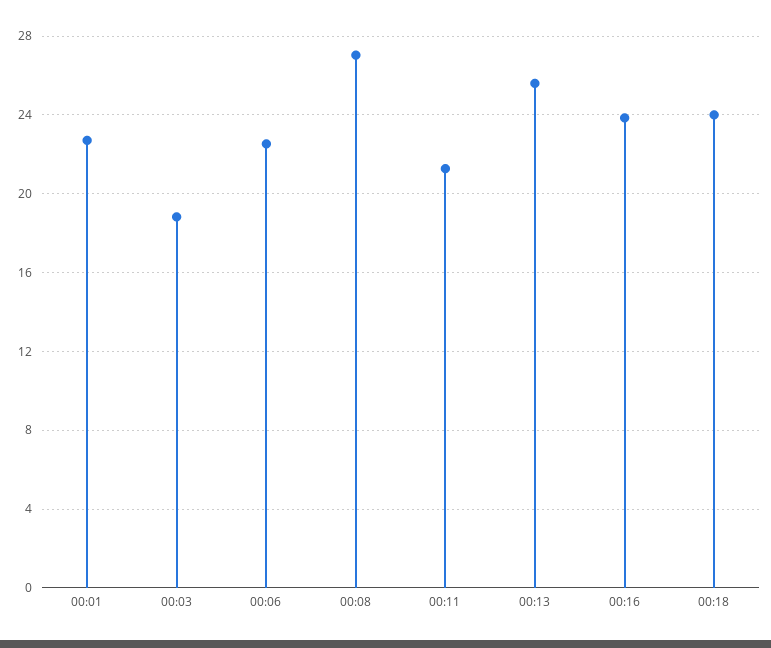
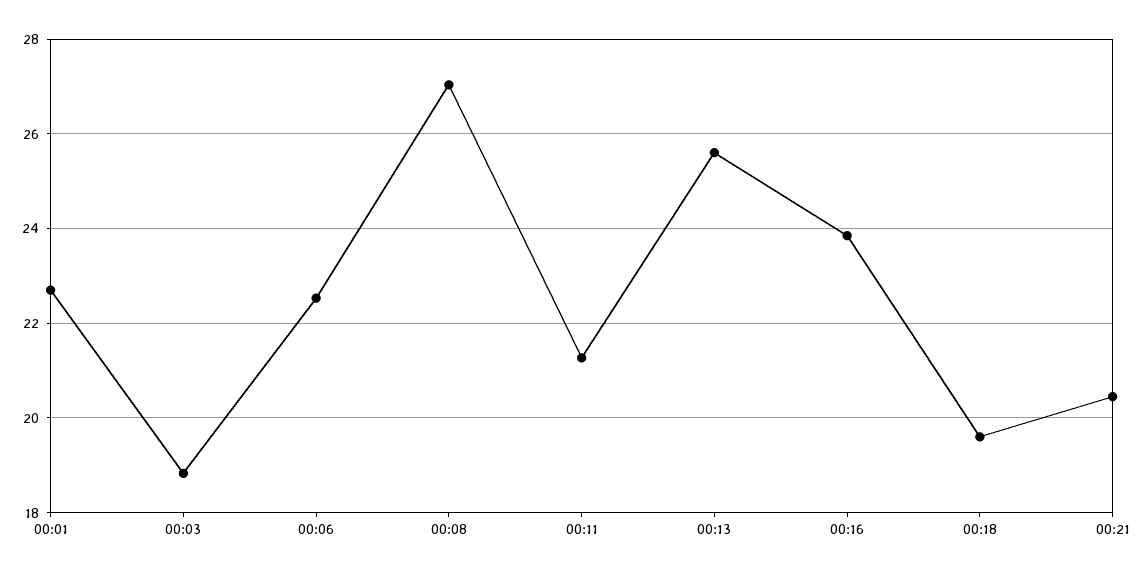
00:18: 24 -> 19.6
00:21: none -> 20.4

